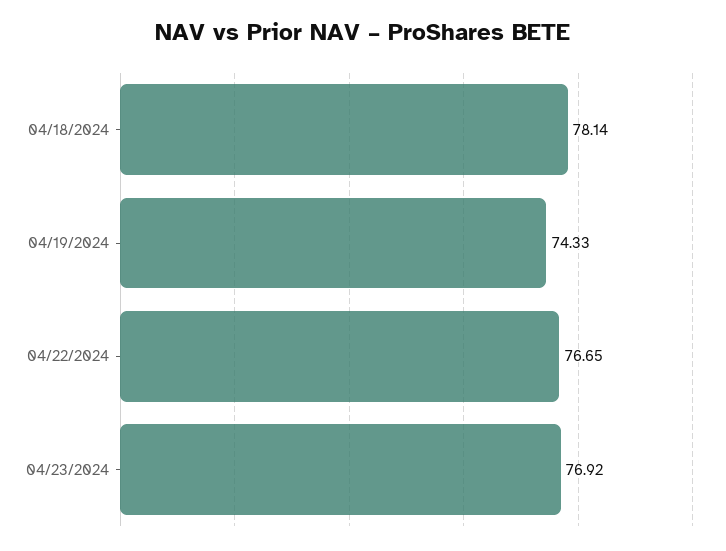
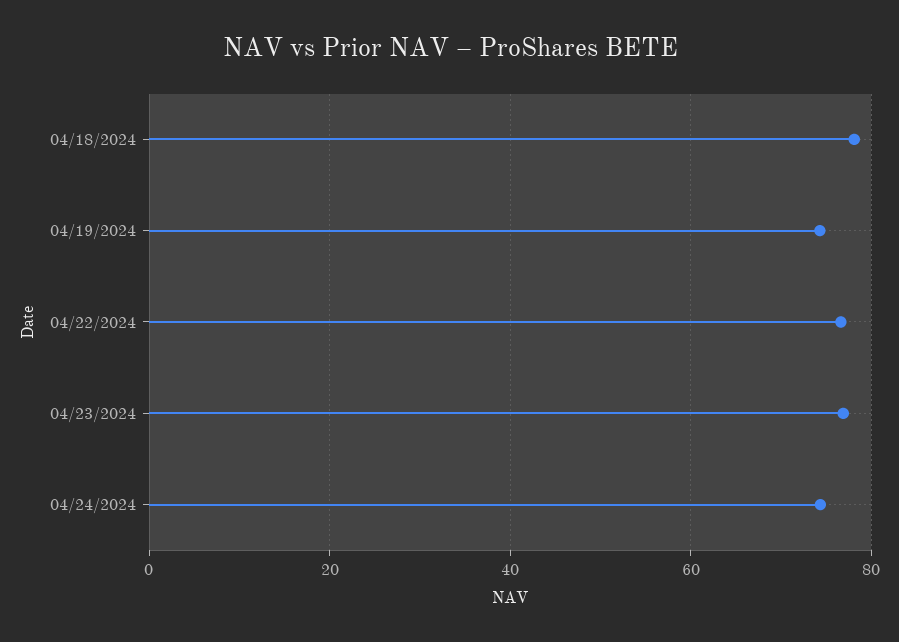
04/24/2024: none -> 74

